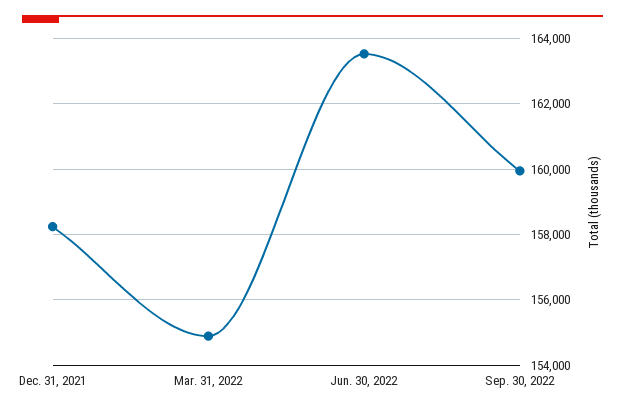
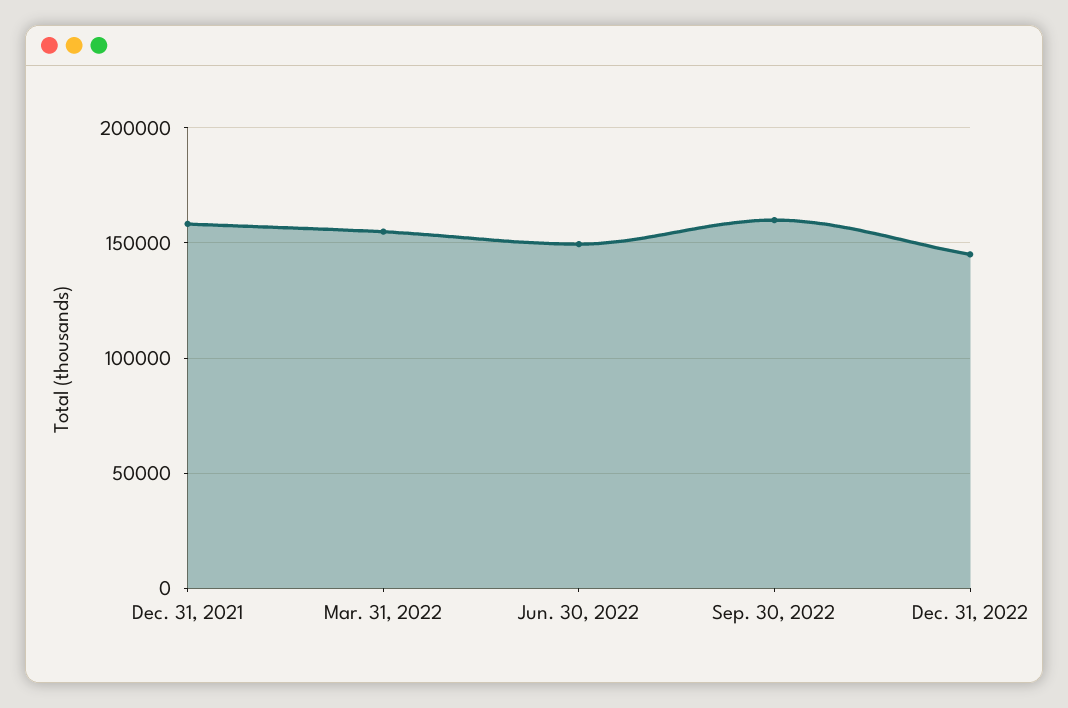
Jun. 30, 2022: 163600 -> 150000
Dec. 31, 2022: none -> 145000

